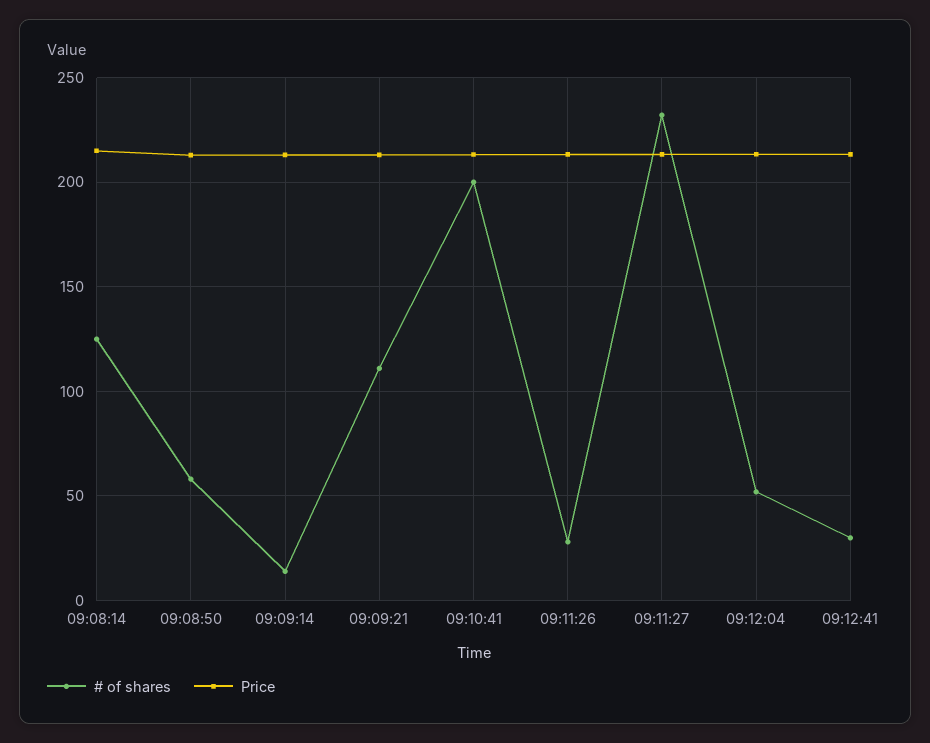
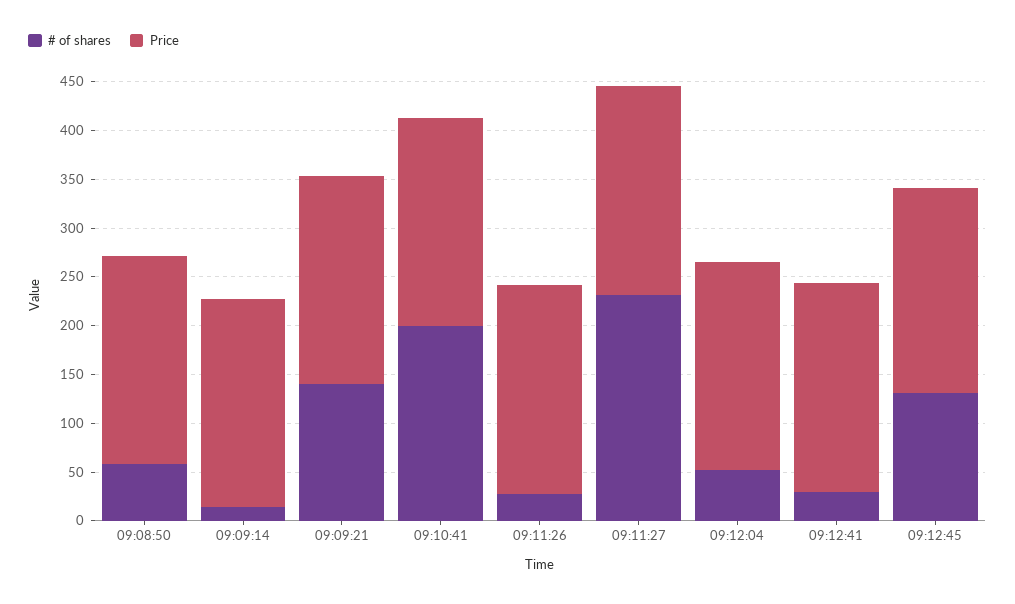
# of shares, 09:08:14: 125 -> none
Price, 09:08:14: 215 -> none
# of shares, 09:09:21: 110 -> 140
# of shares, 09:12:45: none -> 130
Price, 09:12:45: none -> 210

